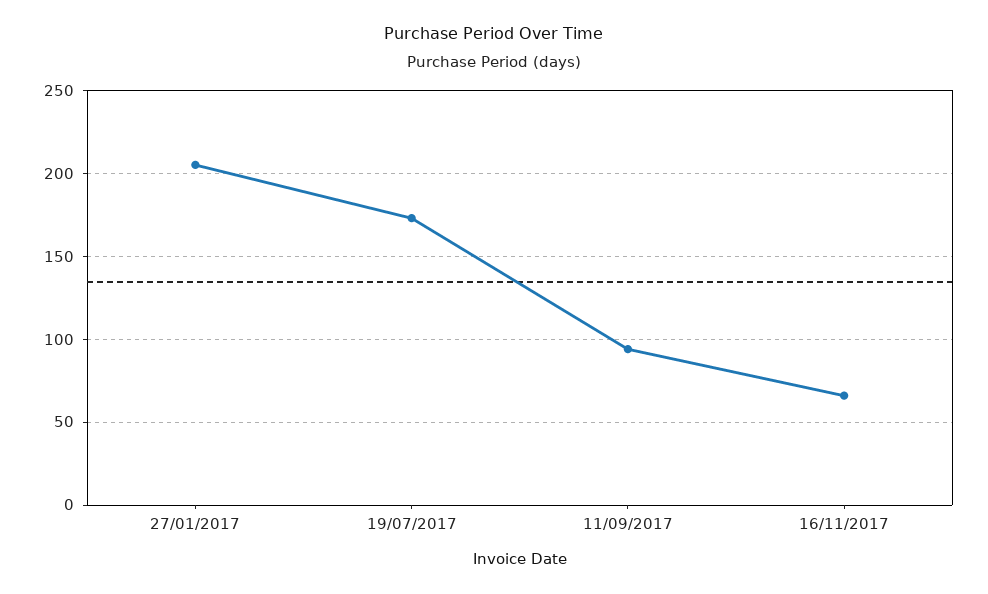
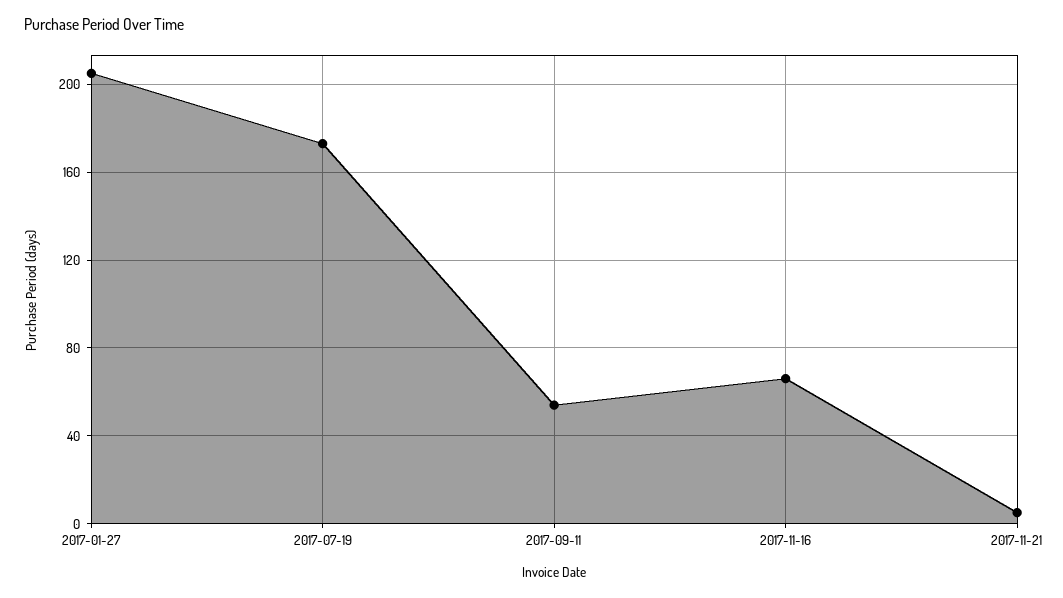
11/09/2017: 95 -> 55
2017-11-21: none -> 5

